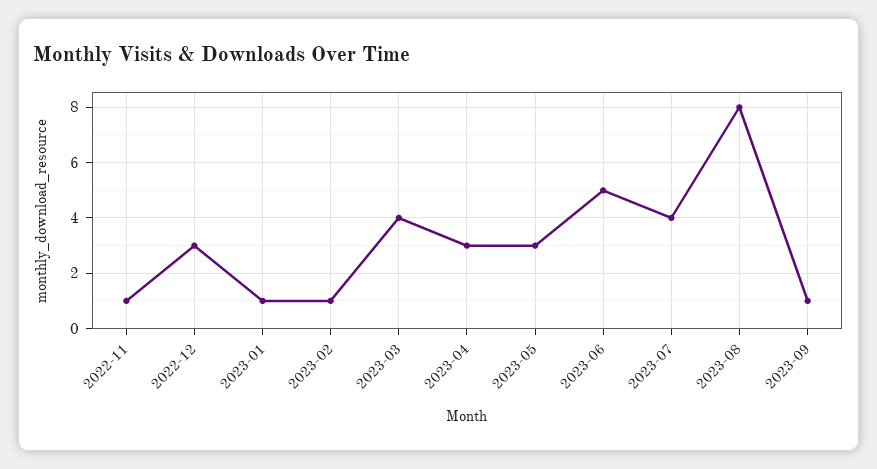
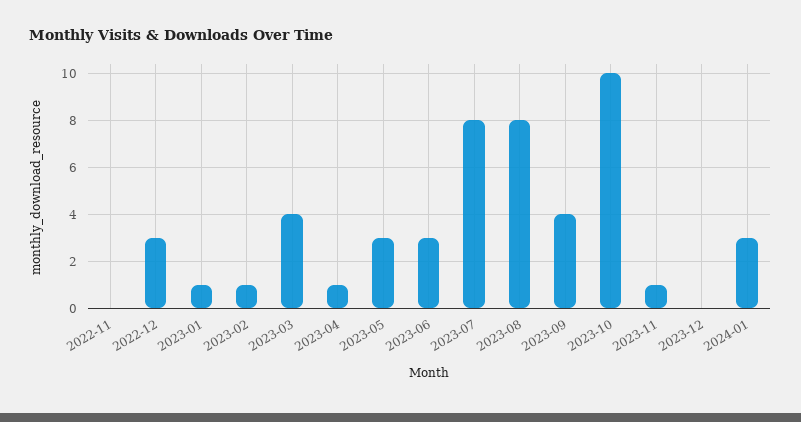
2022-11: 1 -> 0
2023-04: 3 -> 1
2023-06: 5 -> 3
2023-07: 4 -> 8
2023-09: 1 -> 4
2023-10: none -> 10
2023-11: none -> 1
2023-12: none -> 0
2024-01: none -> 3

